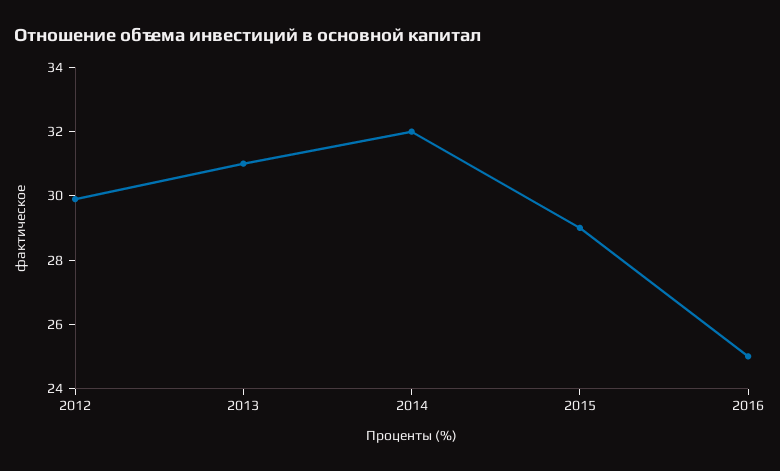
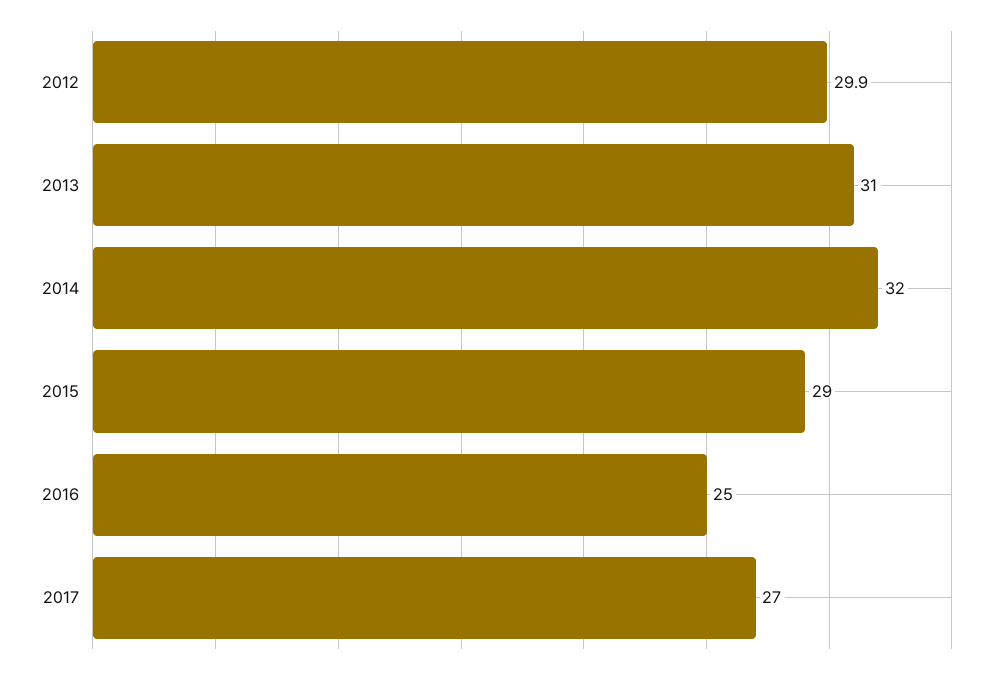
2017: none -> 27

